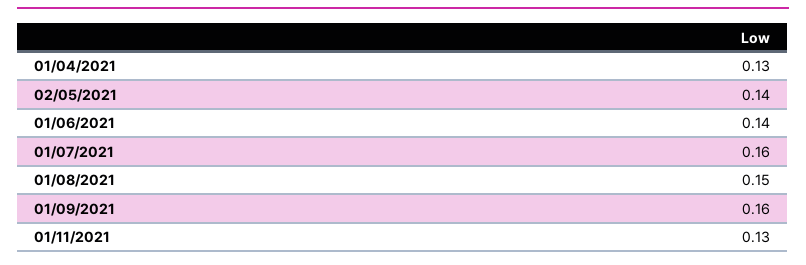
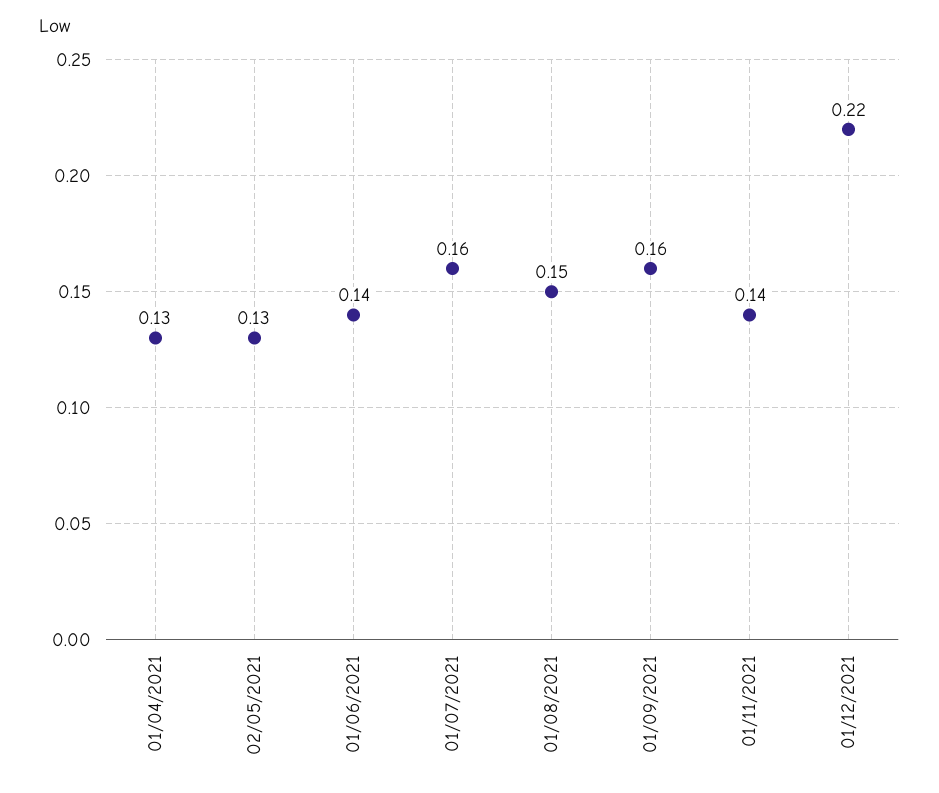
02/05/2021: 0.14 -> 0.13
01/11/2021: 0.13 -> 0.14
01/12/2021: none -> 0.22

